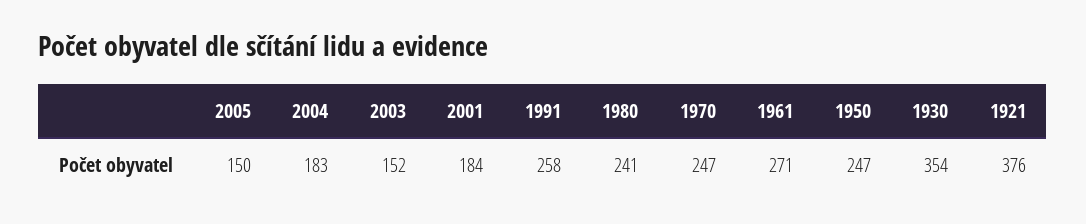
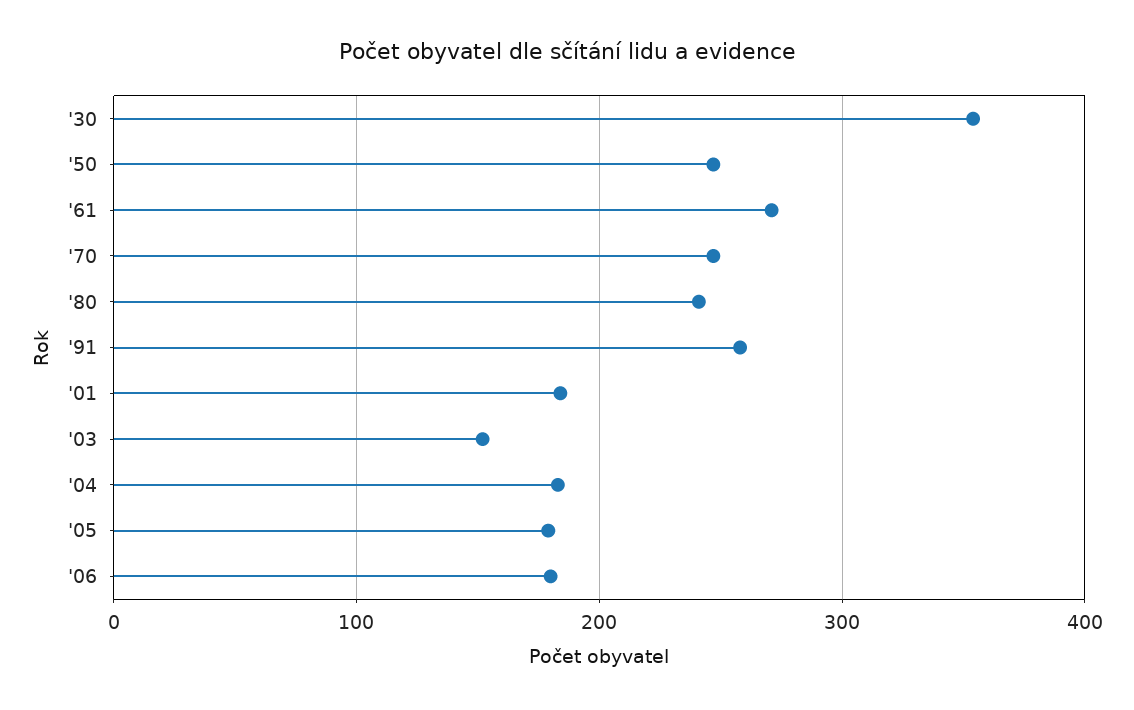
2005: 150 -> 180
1921: 376 -> none
'06: none -> 180

